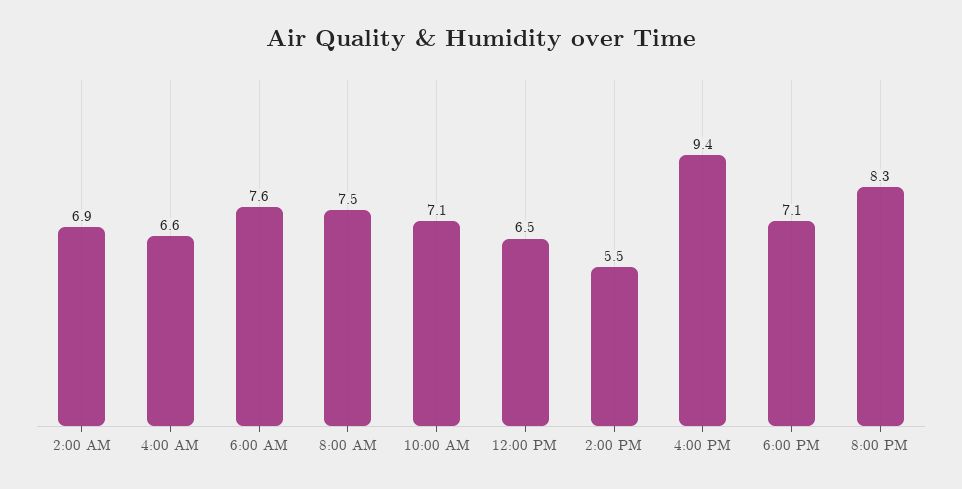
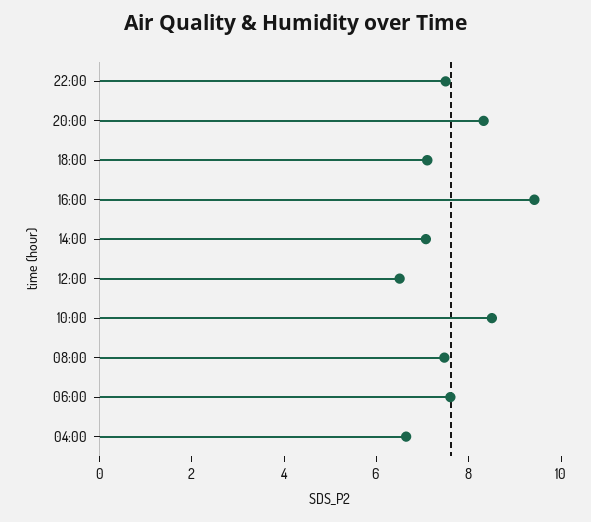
2:00 AM: 6.9 -> none
10:00 AM: 7.1 -> 8.5
2:00 PM: 5.5 -> 7
22:00: none -> 7.5

